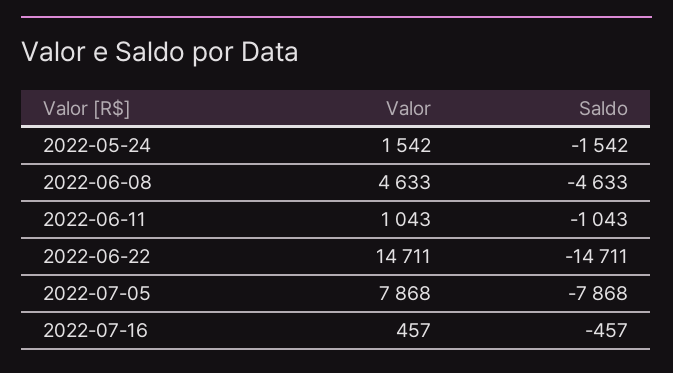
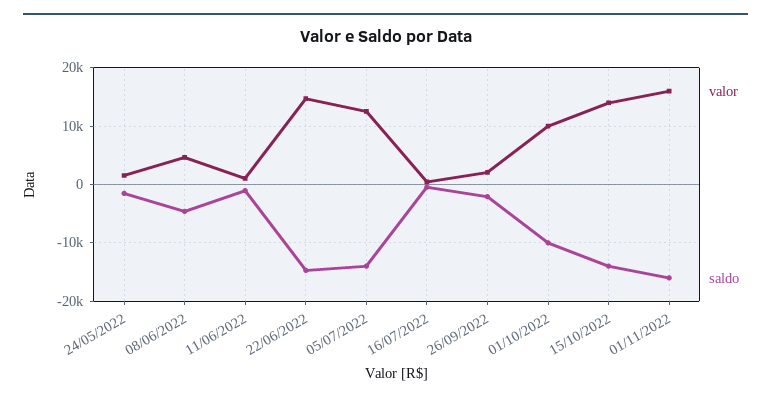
Valor, 2022-07-05: 7868 -> 12000
Saldo, 2022-07-05: -7868 -> -14000
Valor, 26/09/2022: none -> 2000
Saldo, 26/09/2022: none -> -2000
Valor, 01/10/2022: none -> 10000
Saldo, 01/10/2022: none -> -10000
Valor, 15/10/2022: none -> 14000
Saldo, 15/10/2022: none -> -14000
Valor, 01/11/2022: none -> 16000
Saldo, 01/11/2022: none -> -16000

